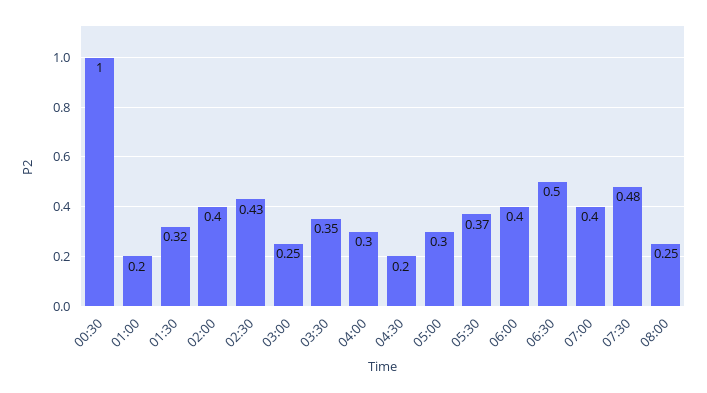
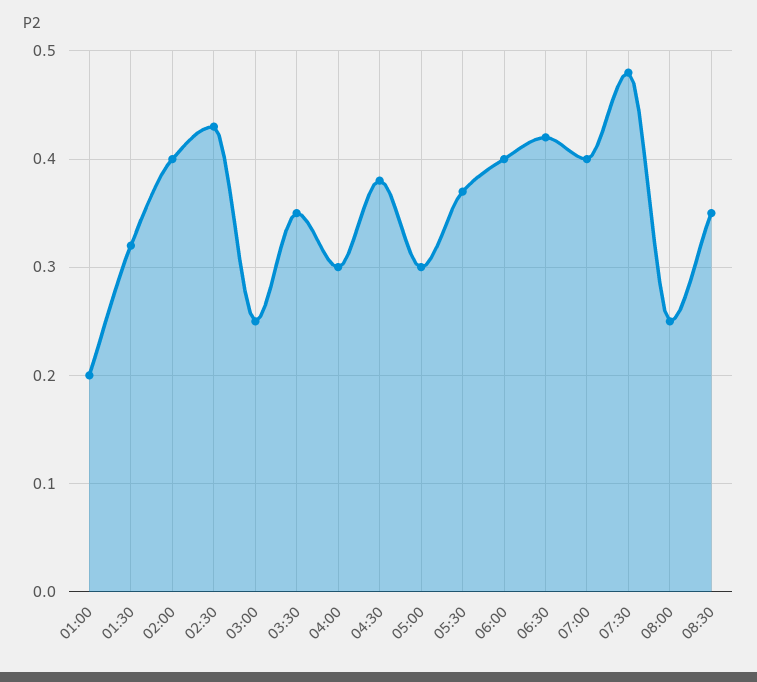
00:30: 1 -> none
04:30: 0.2 -> 0.38
06:30: 0.5 -> 0.42
08:30: none -> 0.35

